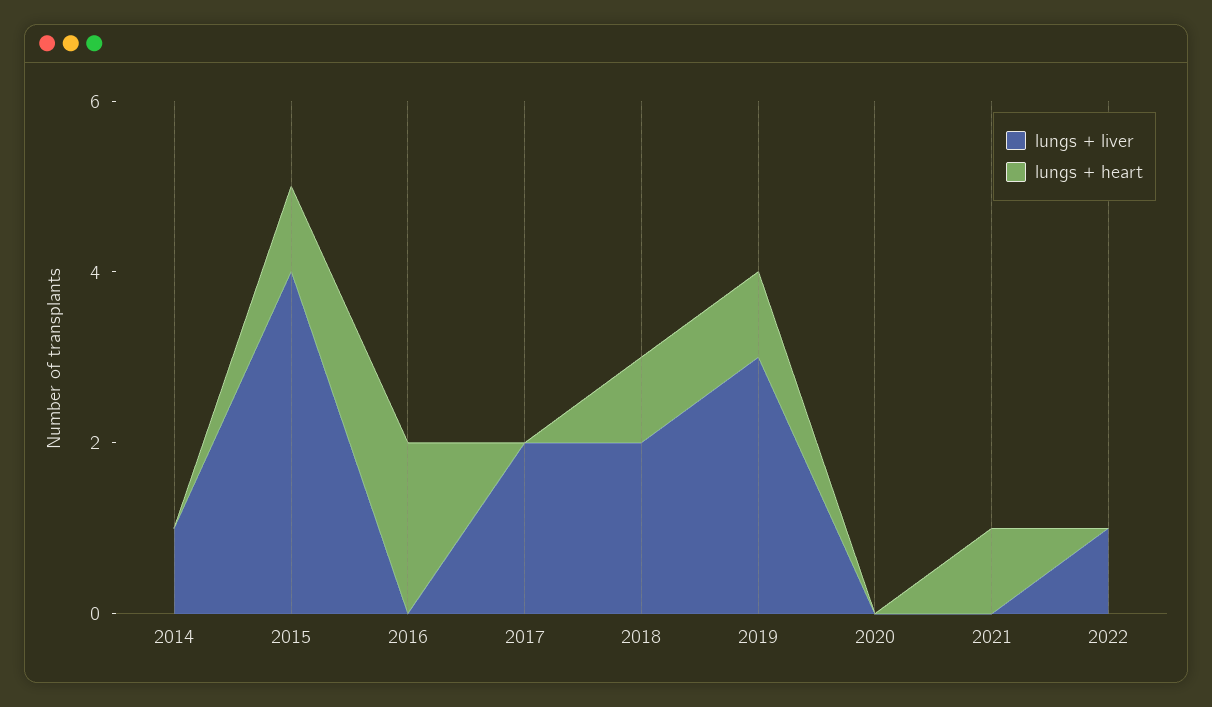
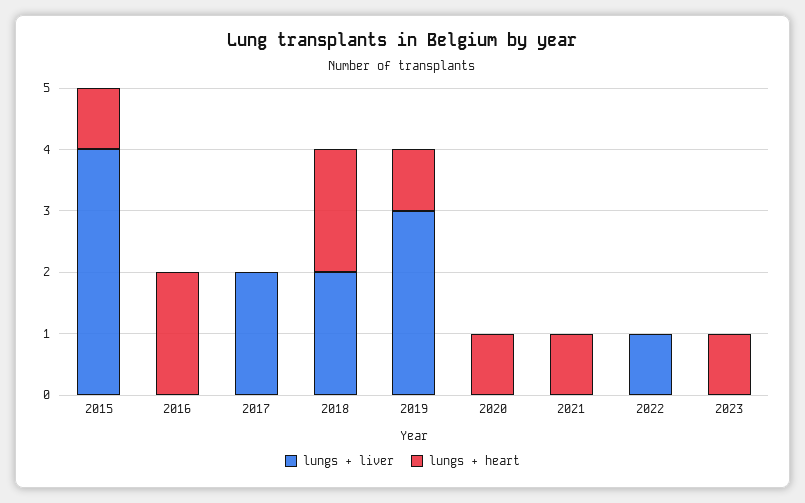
lungs + liver, 2014: 1 -> none
lungs + heart, 2014: 0 -> none
lungs + heart, 2018: 1 -> 2
lungs + heart, 2020: 0 -> 1
lungs + liver, 2023: none -> 0
lungs + heart, 2023: none -> 1

